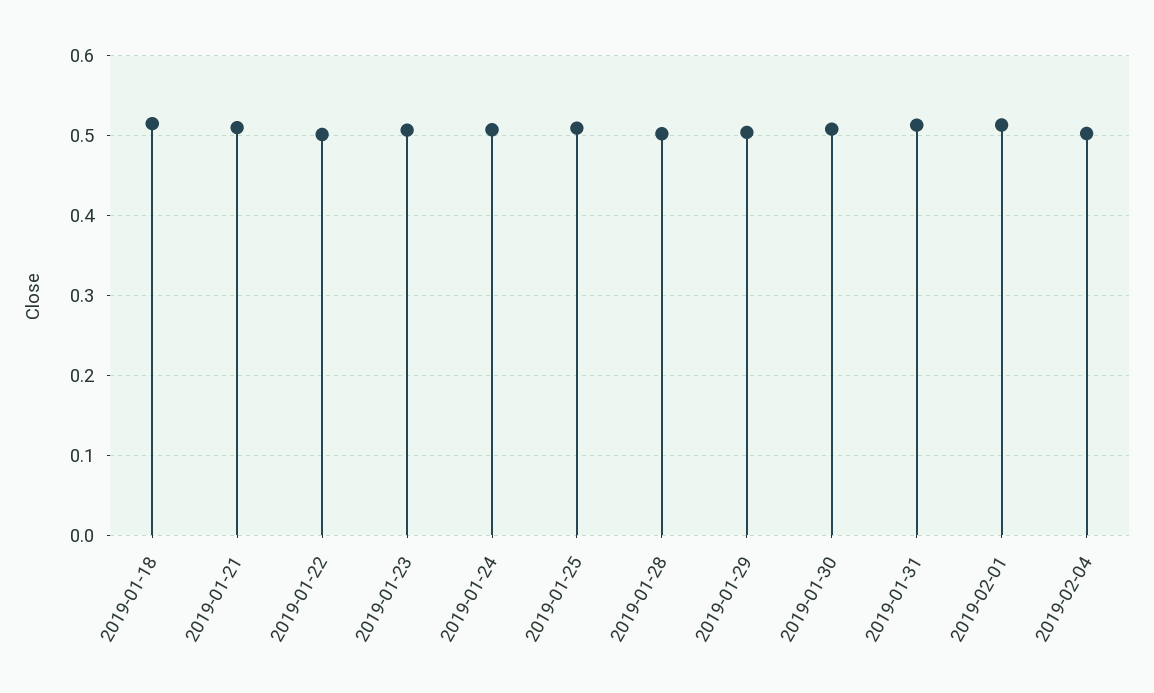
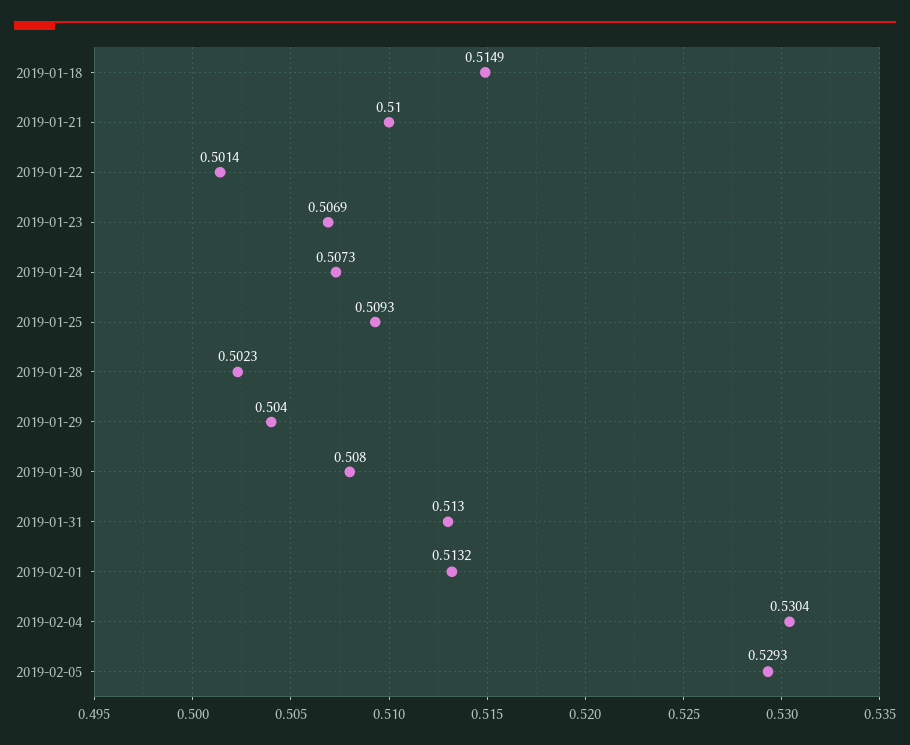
2019-02-04: 0.5 -> 0.5304
2019-02-05: none -> 0.5293

